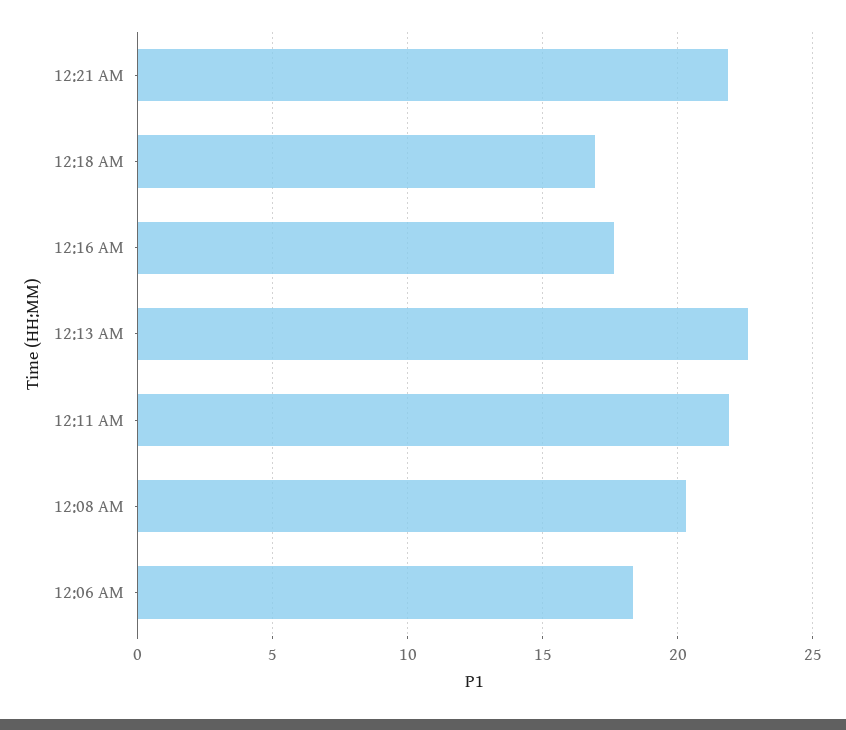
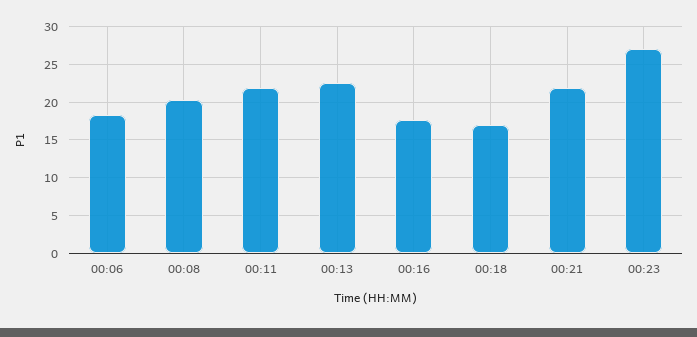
00:23: none -> 27

